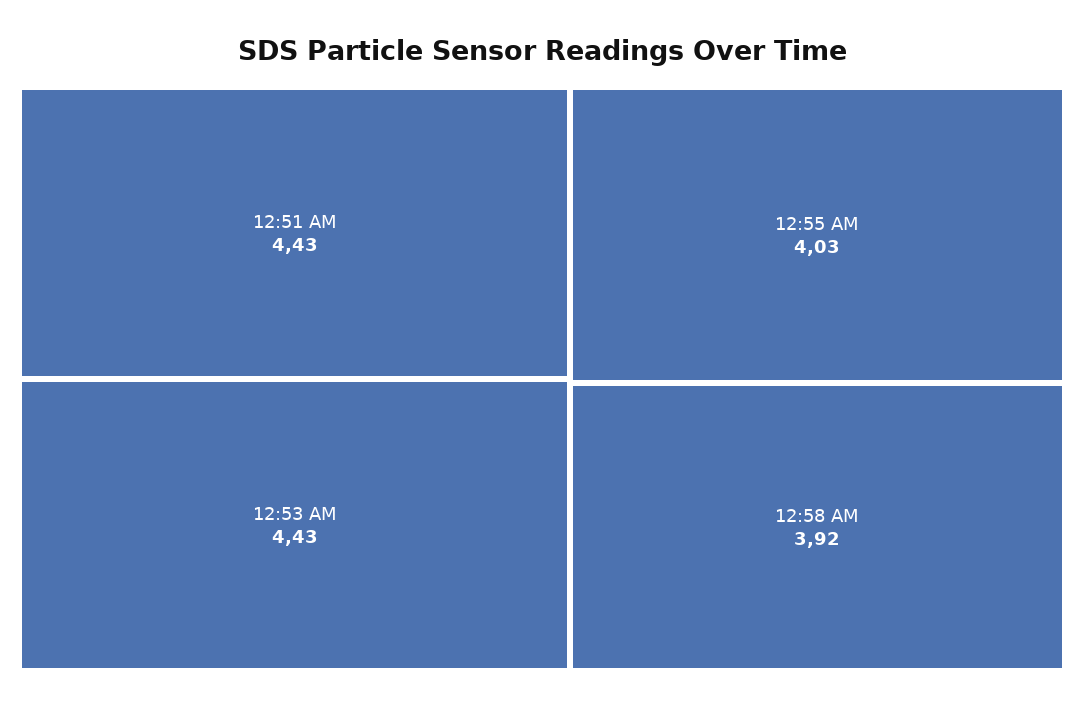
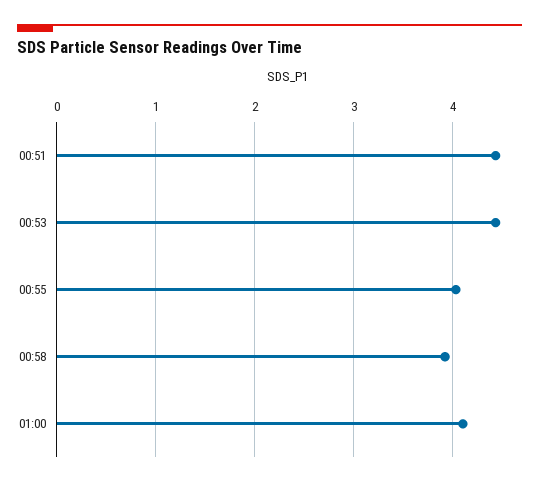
01:00: none -> 4.1

